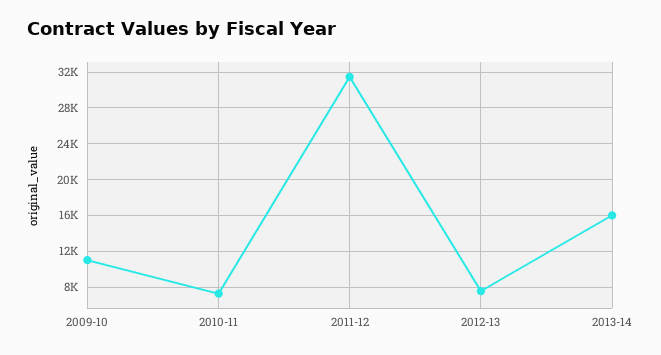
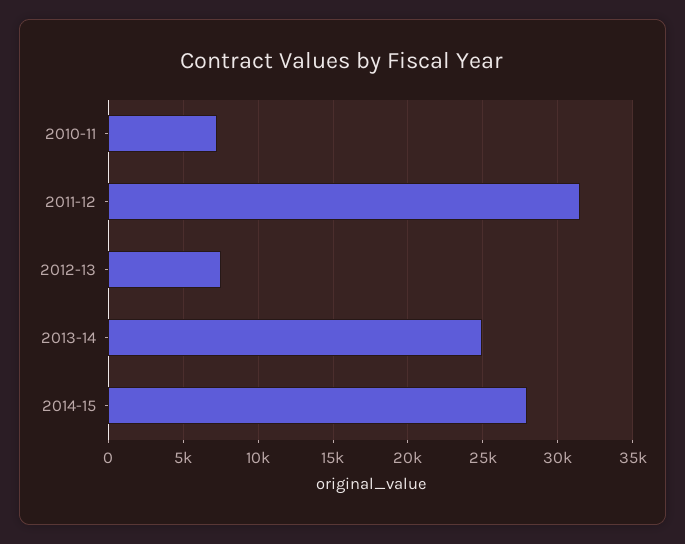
2009-10: 11000 -> none
2013-14: 16000 -> 25000
2014-15: none -> 28000

